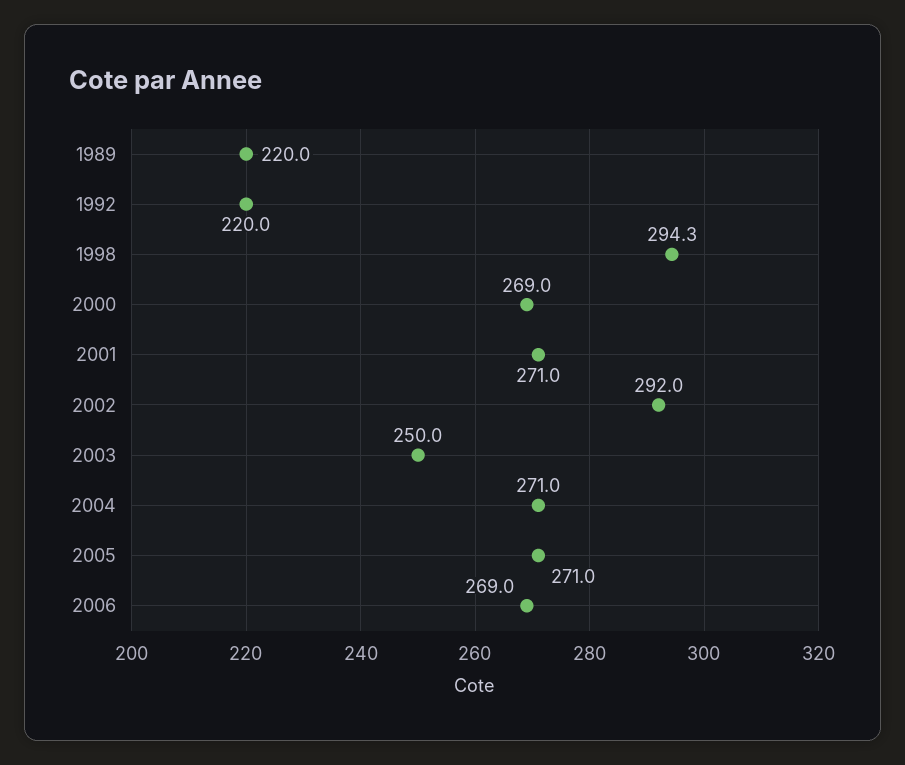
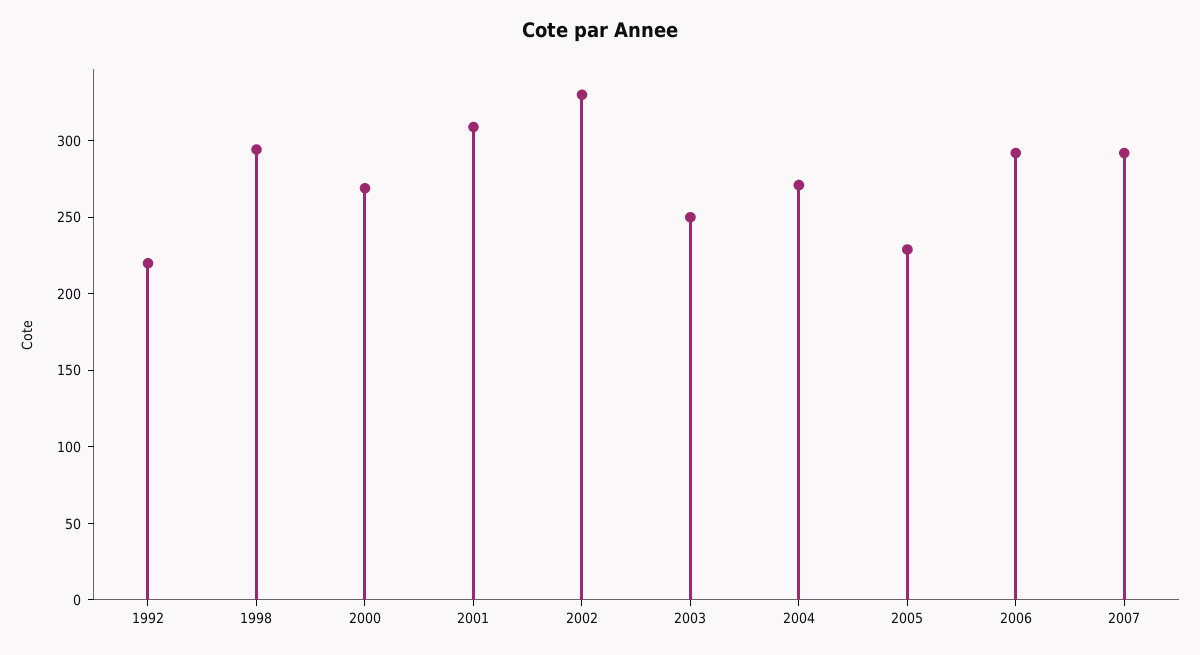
1989: 220 -> none
2001: 271 -> 310
2002: 292 -> 330
2005: 271 -> 230
2006: 269 -> 290
2007: none -> 290

